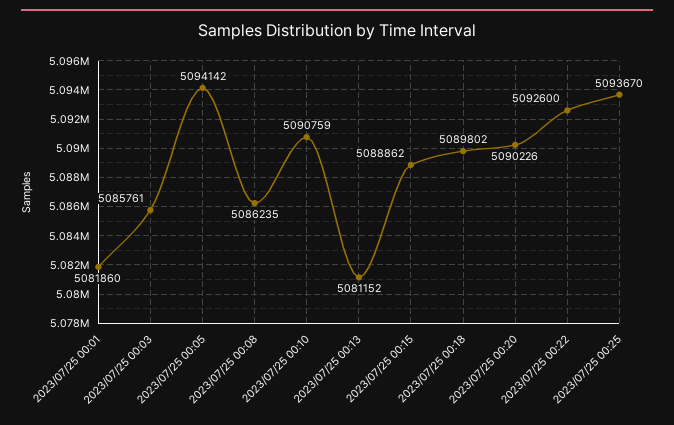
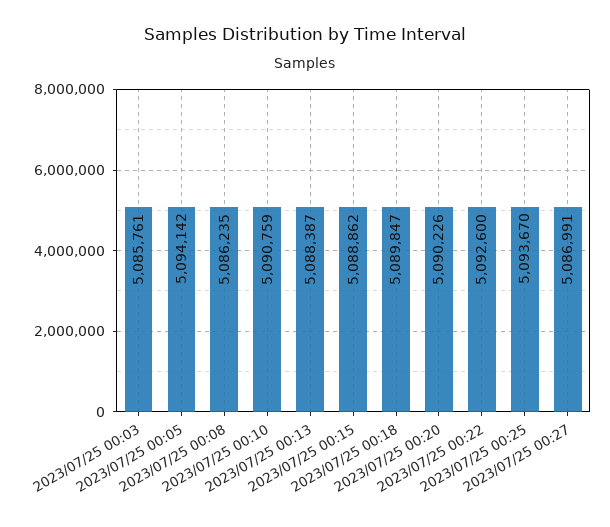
2023/07/25 00:01: 5081860 -> none
2023/07/25 00:13: 5081152 -> 5088387
2023/07/25 00:18: 5089802 -> 5089847
2023/07/25 00:27: none -> 5086991

